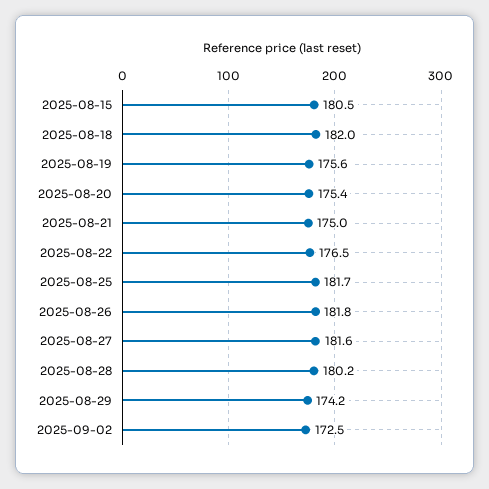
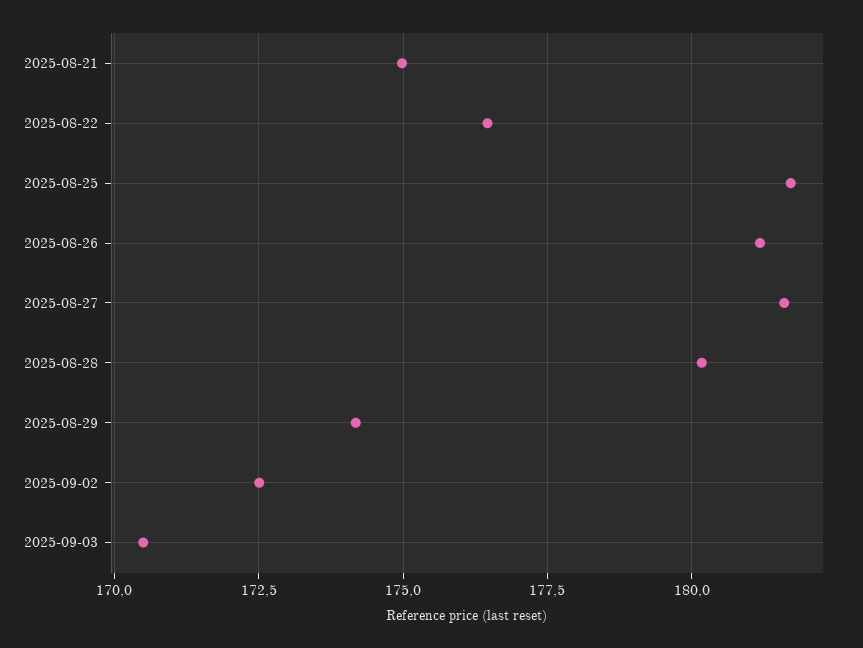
2025-08-15: 180.5 -> none
2025-08-18: 182 -> none
2025-08-19: 175.6 -> none
2025-08-20: 175.4 -> none
2025-08-26: 181.8 -> 181.25
2025-09-03: none -> 170.5

